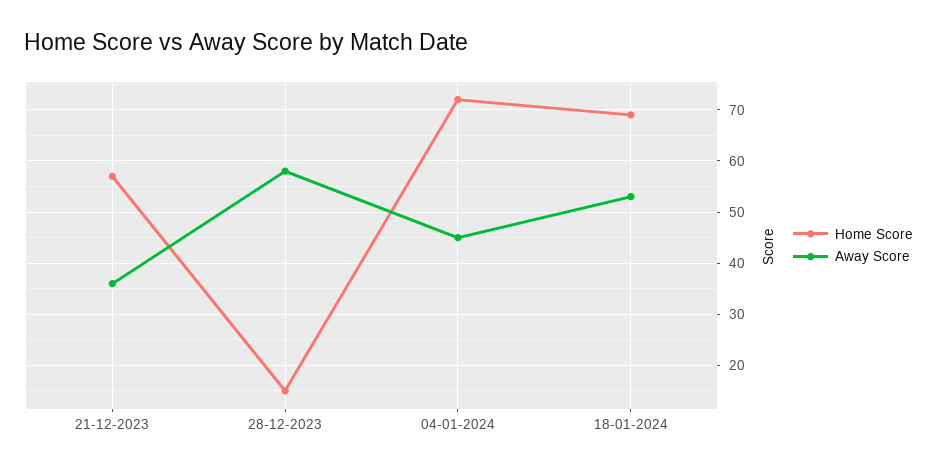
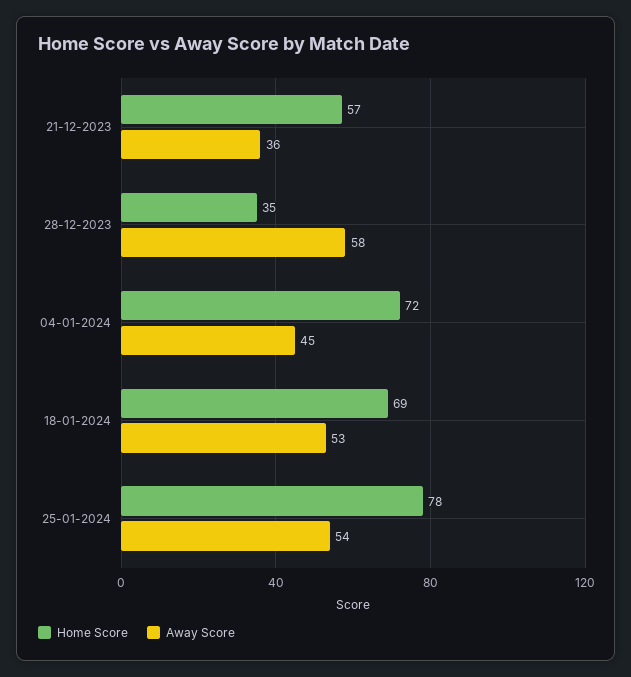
Home Score, 28-12-2023: 15 -> 35
Home Score, 25-01-2024: none -> 78
Away Score, 25-01-2024: none -> 54

